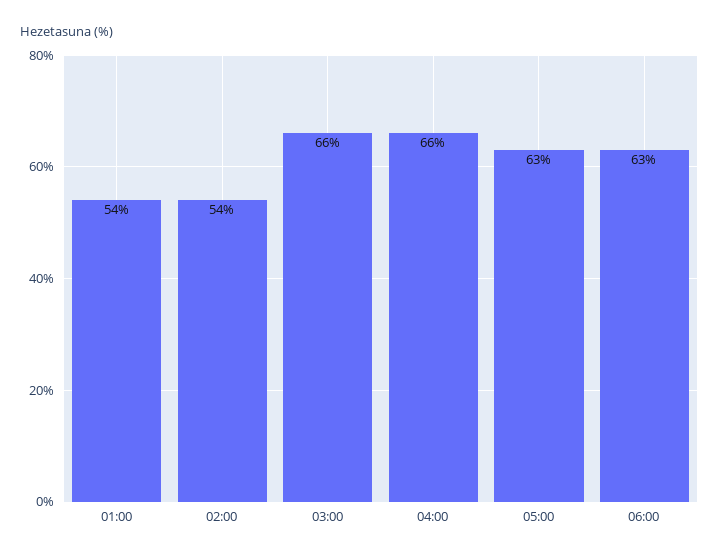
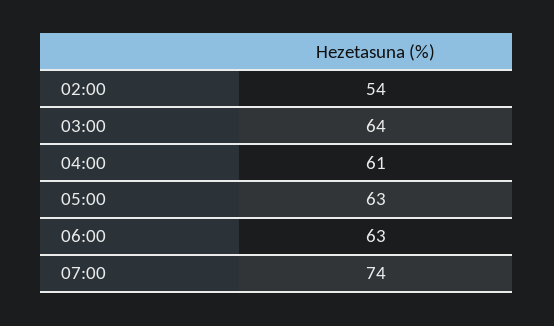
01:00: 54 -> none
03:00: 66 -> 64
04:00: 66 -> 61
07:00: none -> 74

